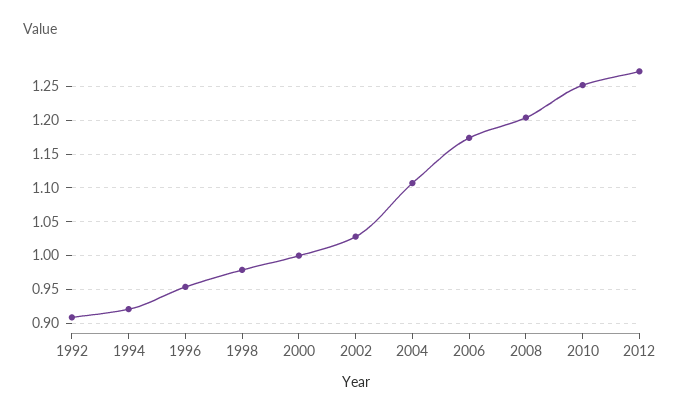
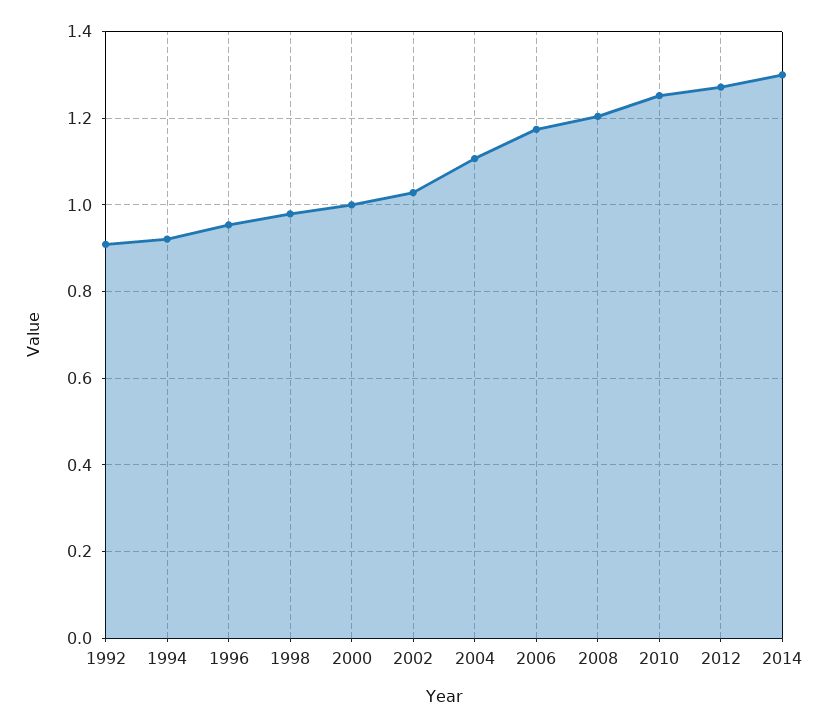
2014: none -> 1.3

